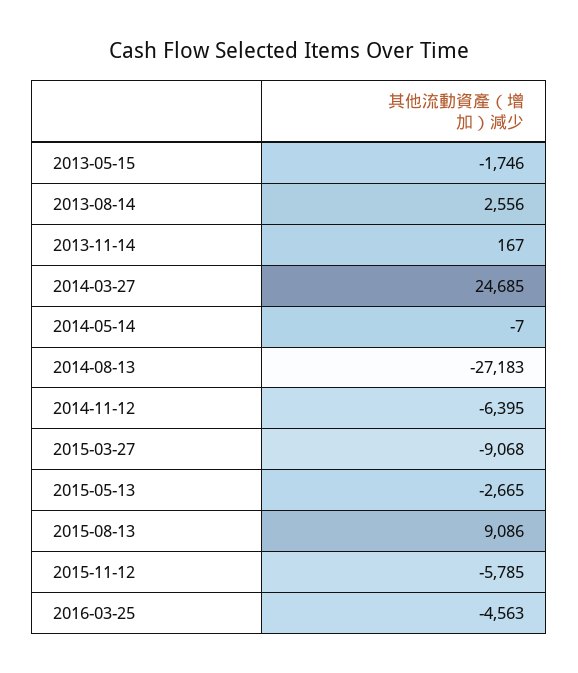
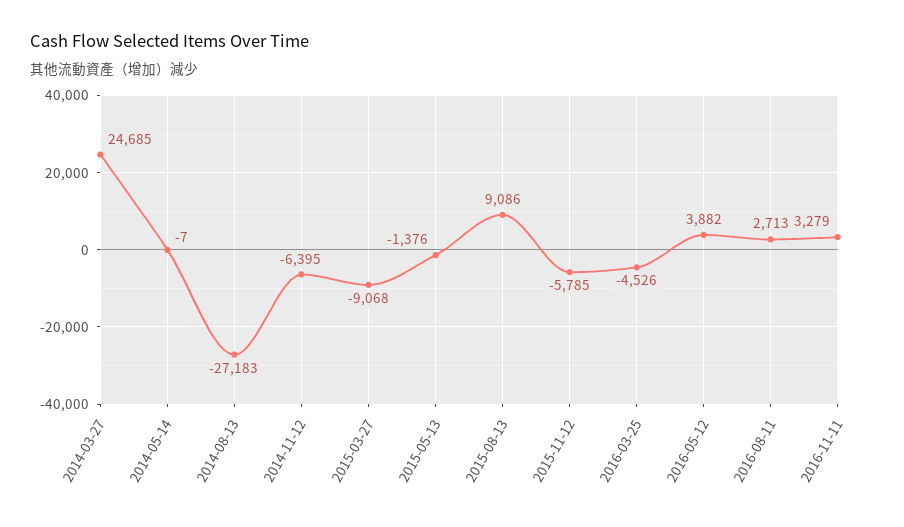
2013-05-15: -1746 -> none
2013-08-14: 2556 -> none
2013-11-14: 167 -> none
2015-05-13: -2665 -> -1376
2016-03-25: -4563 -> -4526
2016-05-12: none -> 3882
2016-08-11: none -> 2713
2016-11-11: none -> 3279

